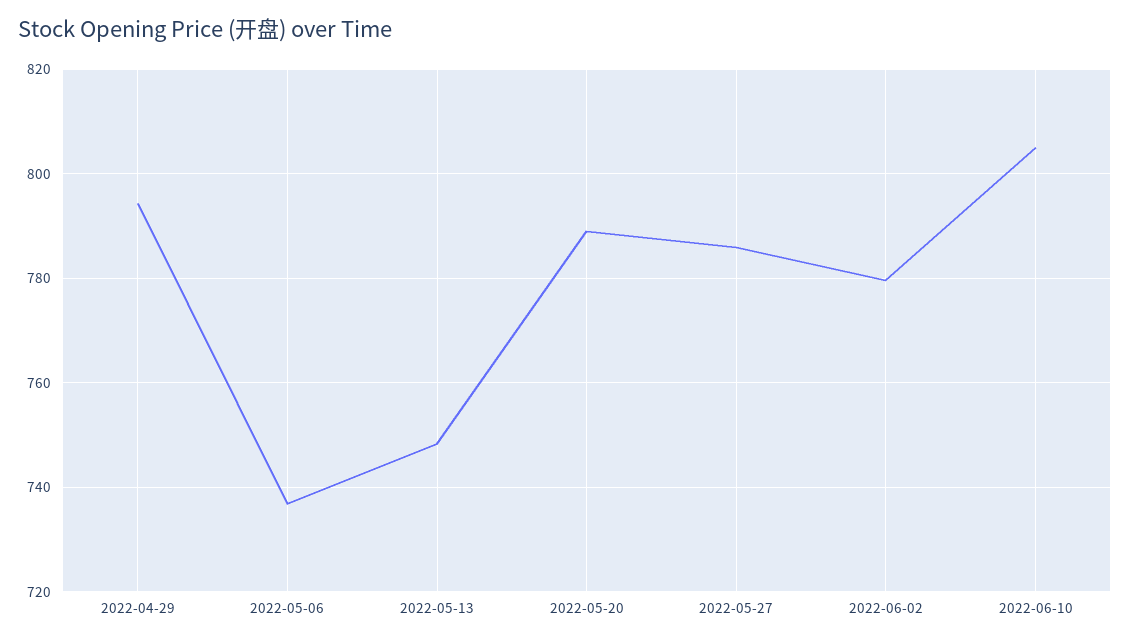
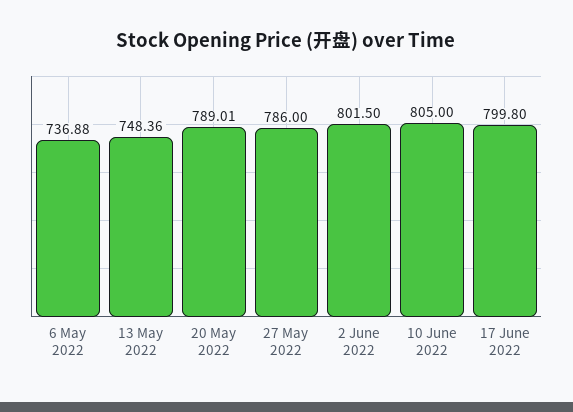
2022-04-29: 794 -> none
2022-06-02: 780 -> 801.5
17 June 2022: none -> 799.8

